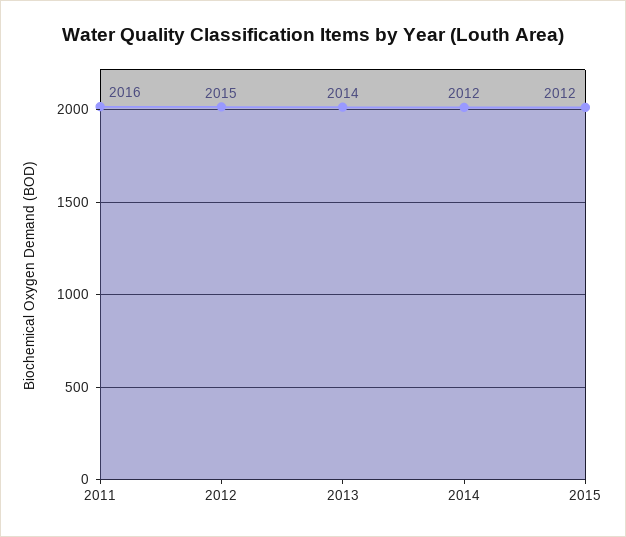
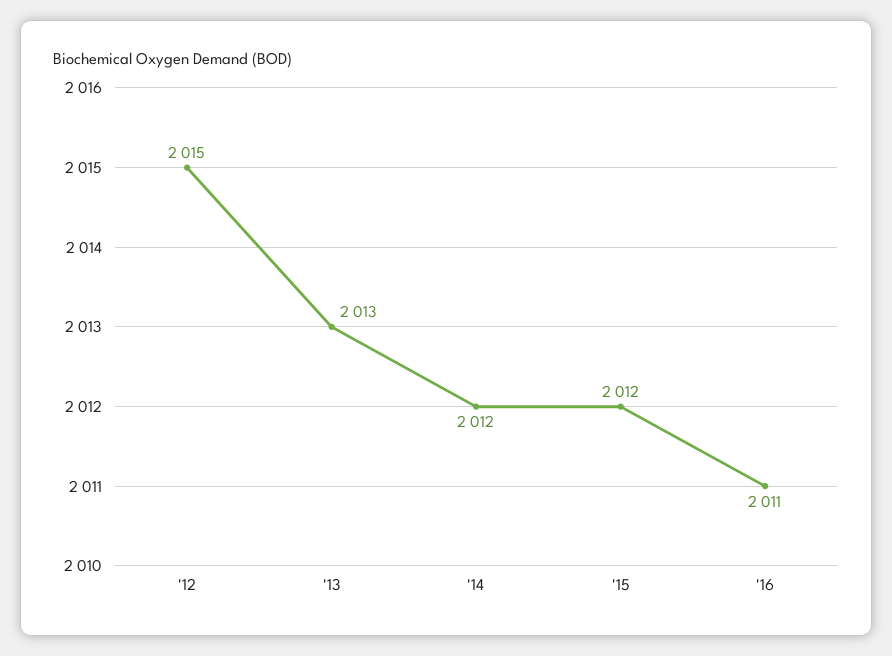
2011: 2016 -> none
2013: 2014 -> 2013
'16: none -> 2011

